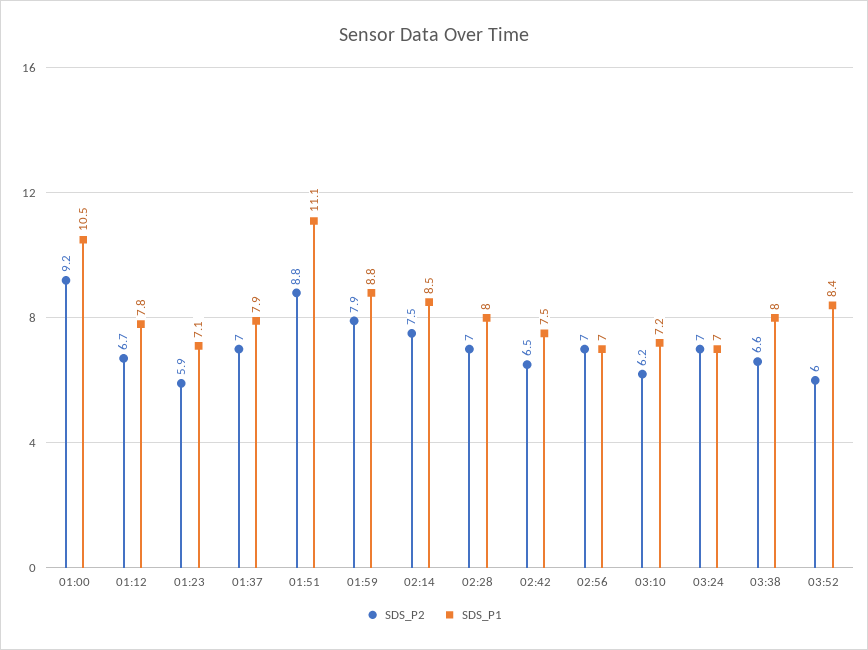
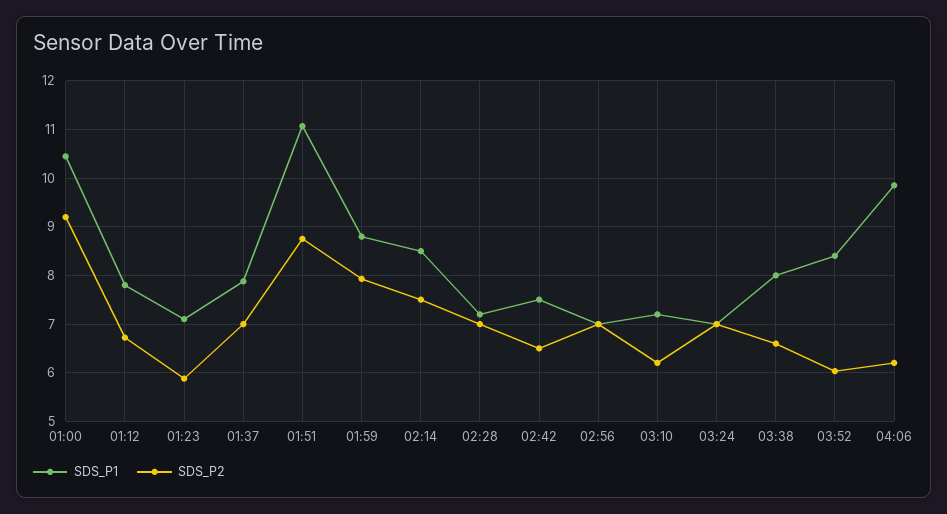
SDS_P1, 02:28: 8 -> 7.2
SDS_P1, 04:06: none -> 9.8
SDS_P2, 04:06: none -> 6.2

